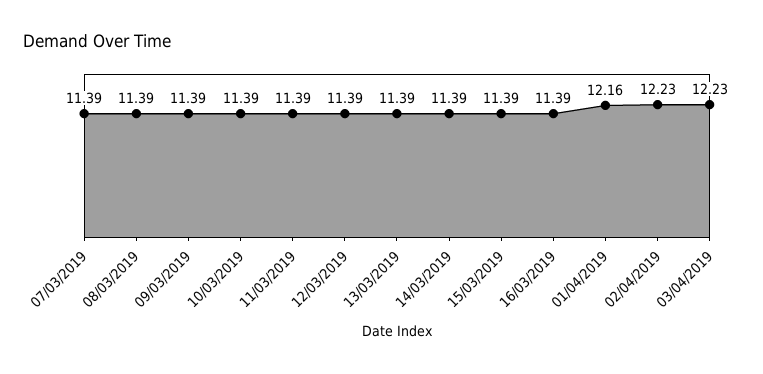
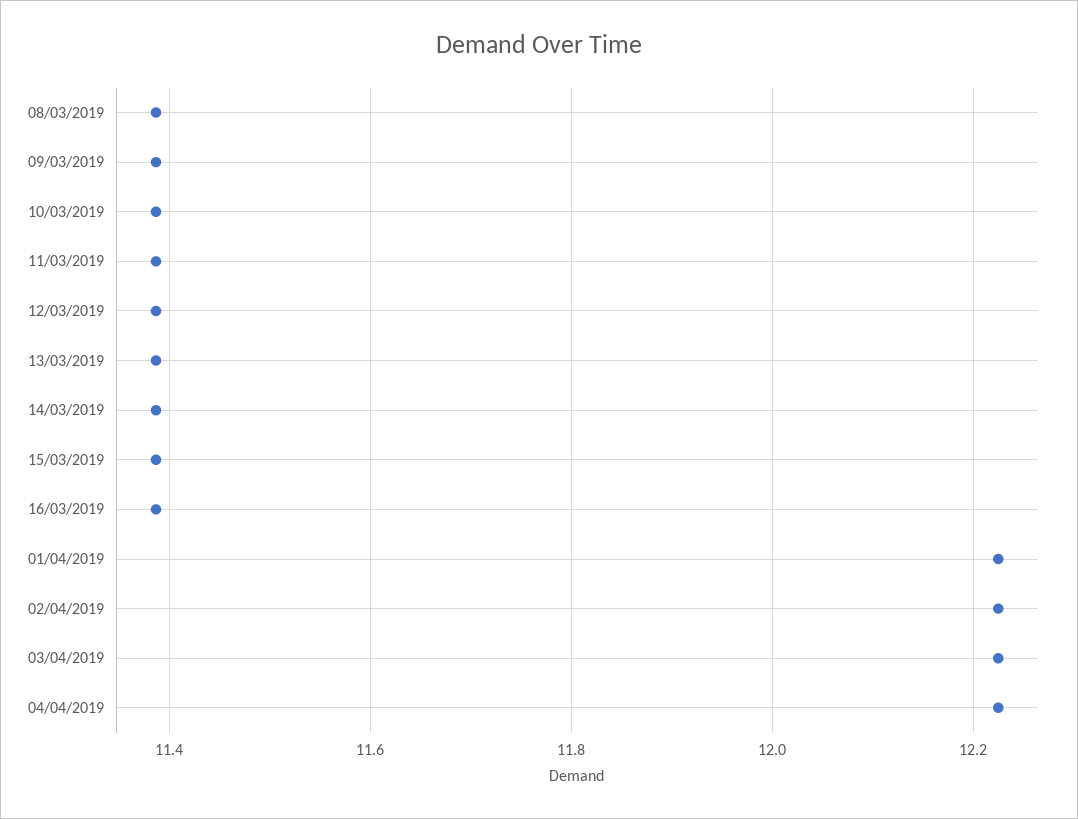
07/03/2019: 11.39 -> none
01/04/2019: 12.16 -> 12.22
04/04/2019: none -> 12.22

